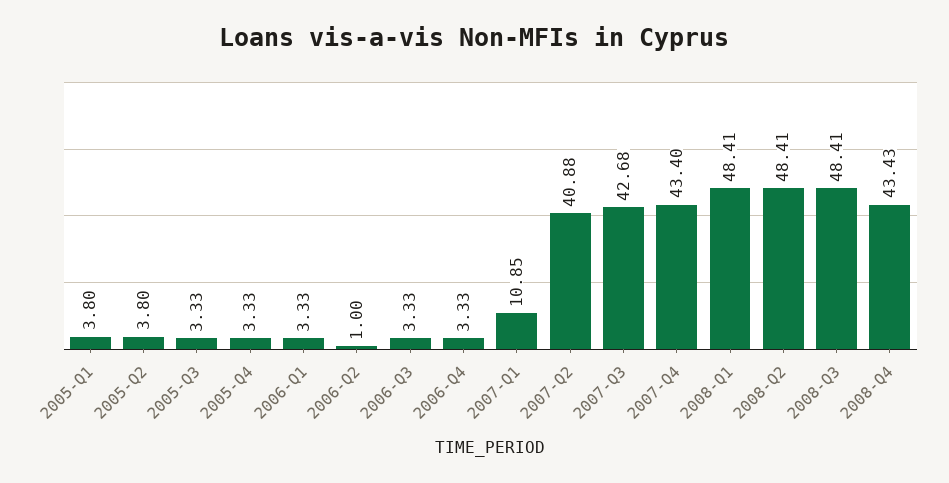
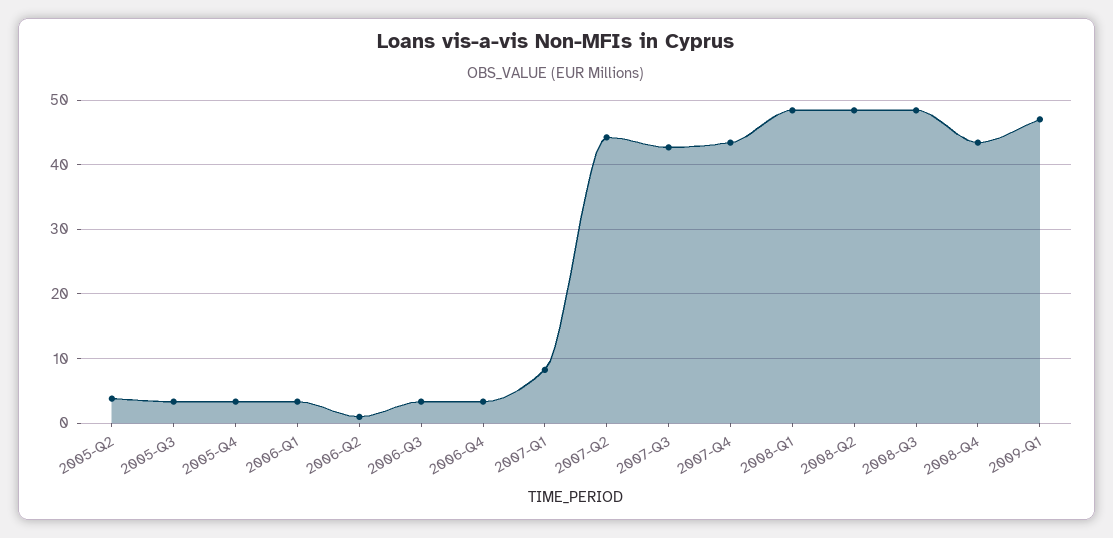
2005-Q1: 3.8 -> none
2007-Q1: 10.85 -> 8
2007-Q2: 40.88 -> 44
2009-Q1: none -> 47

